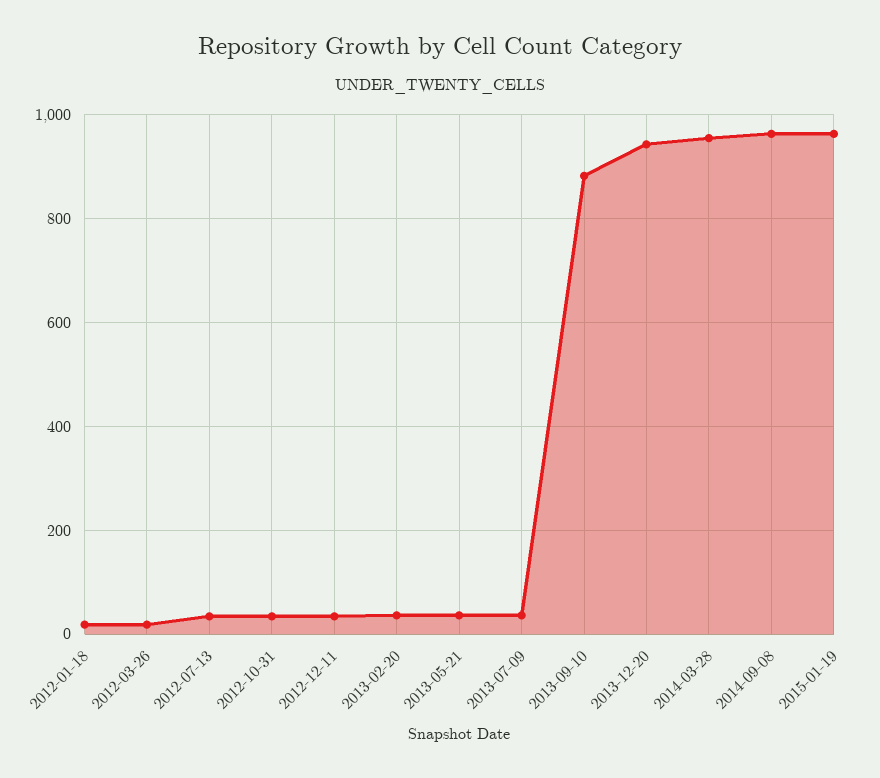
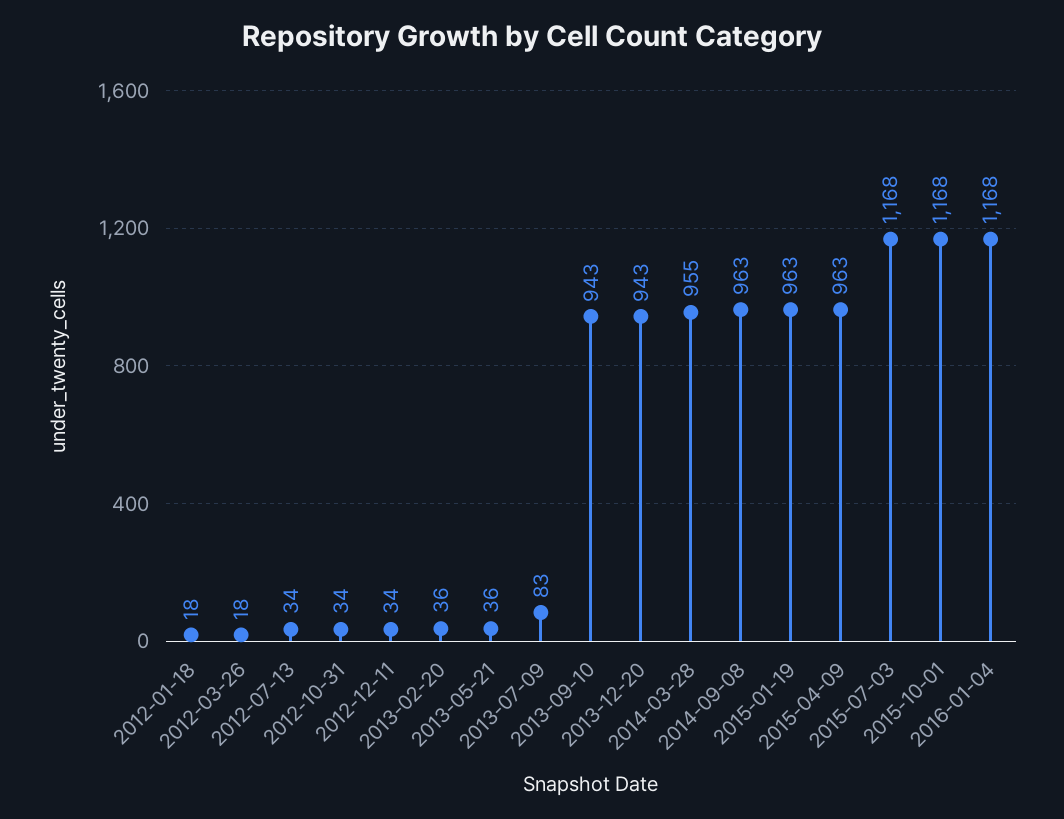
2013-07-09: 40 -> 83
2013-09-10: 880 -> 943
2015-04-09: none -> 963
2015-07-03: none -> 1168
2015-10-01: none -> 1168
2016-01-04: none -> 1168

